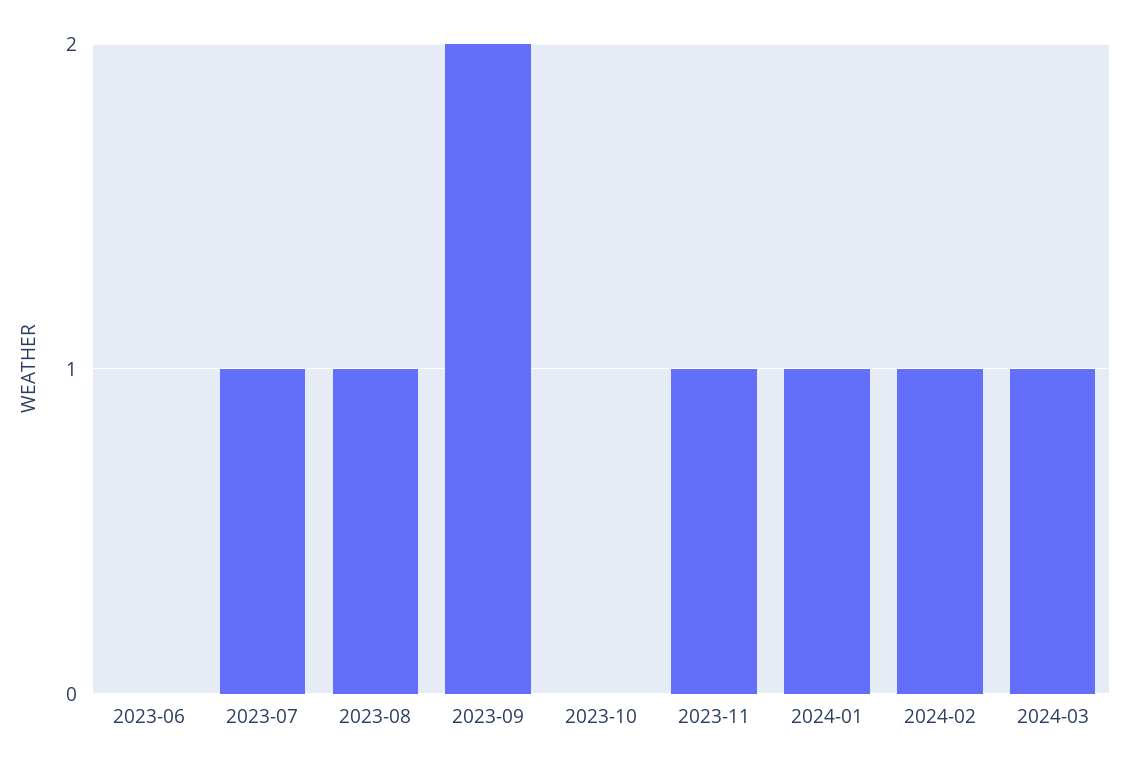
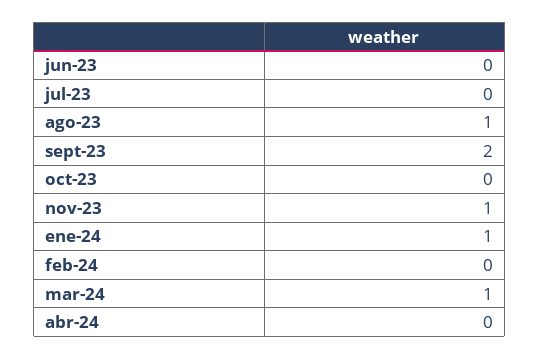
2023-07: 1 -> 0
2024-02: 1 -> 0
abr-24: none -> 0

